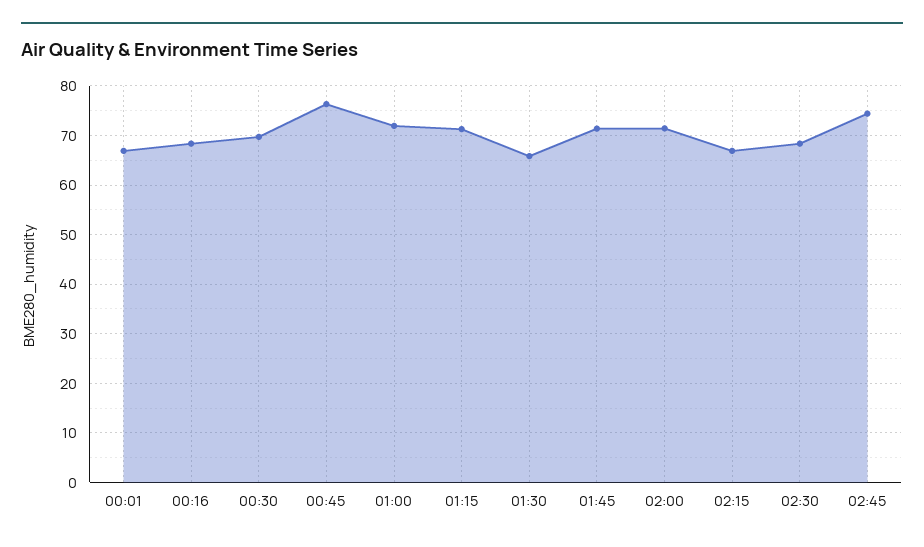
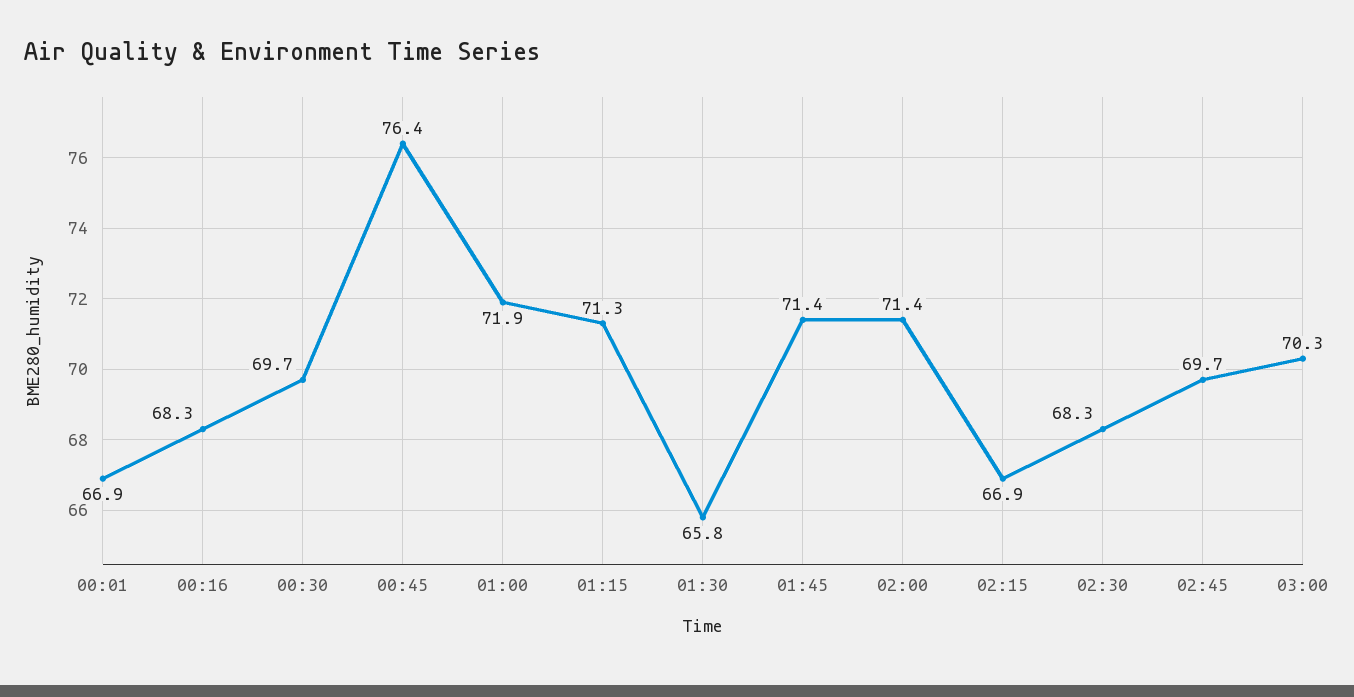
02:45: 74 -> 69.7
03:00: none -> 70.3

